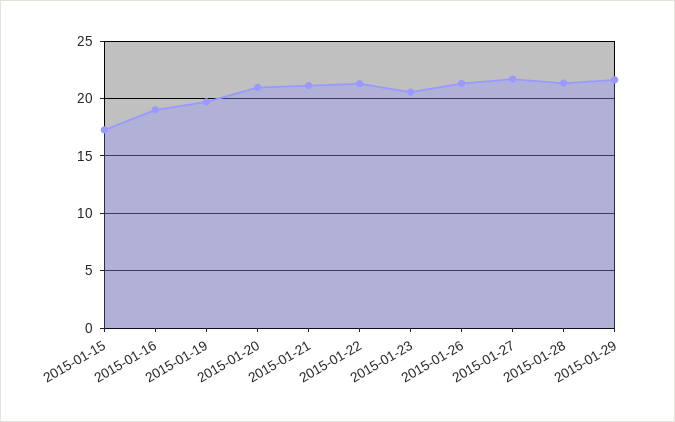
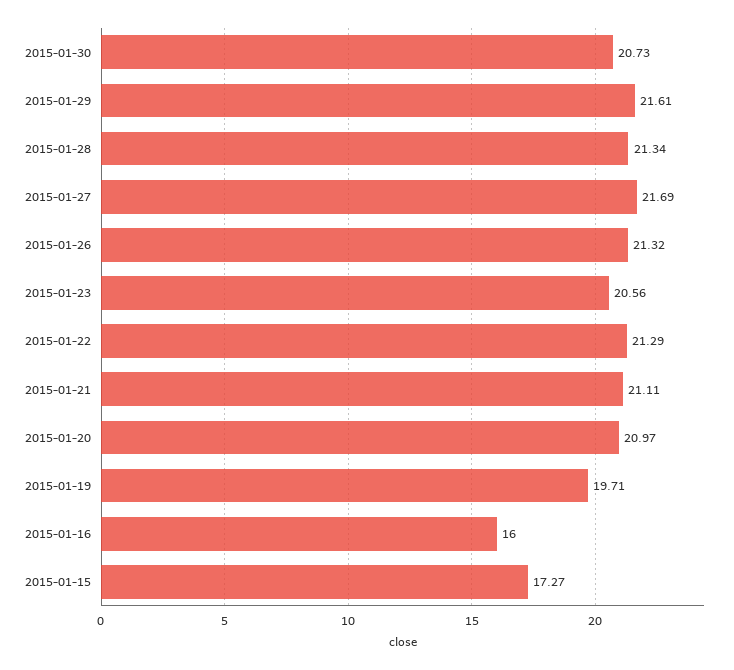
2015-01-16: 19 -> 16
2015-01-30: none -> 20.73

